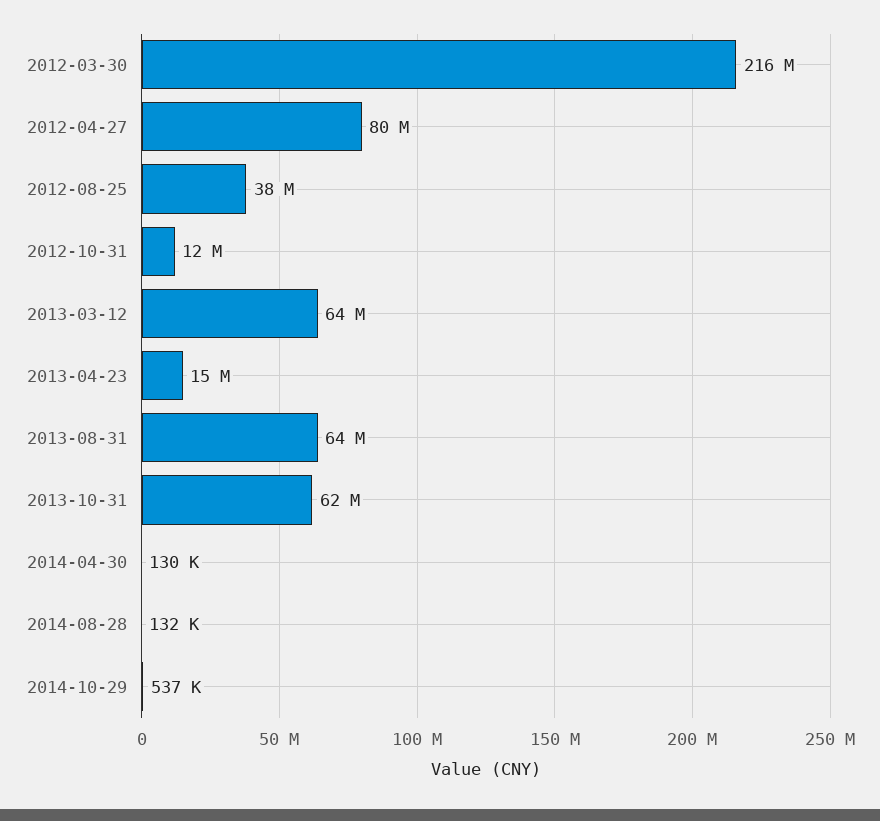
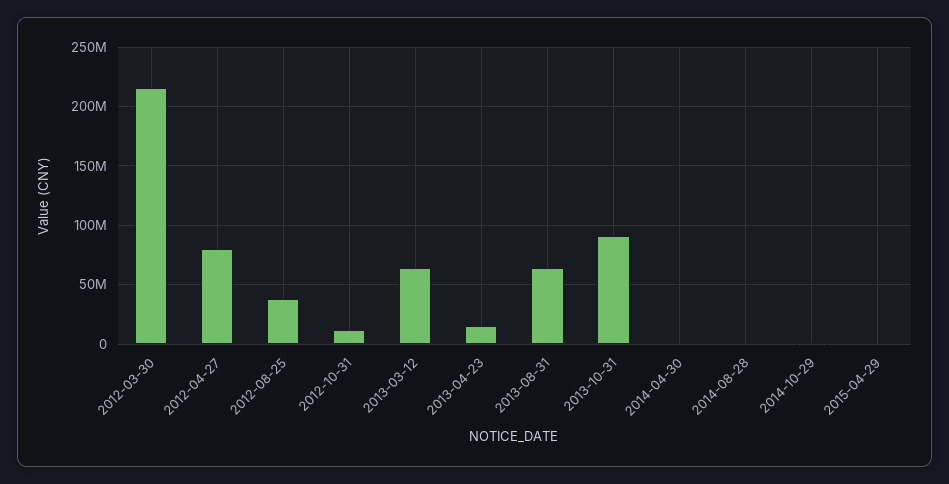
2013-10-31: 62000000 -> 90000000
2015-04-29: none -> 0

